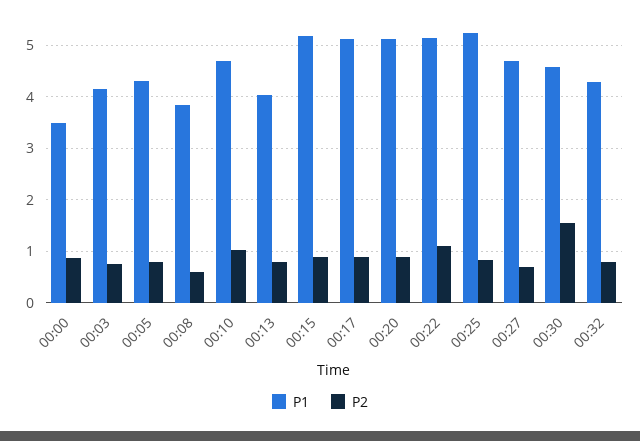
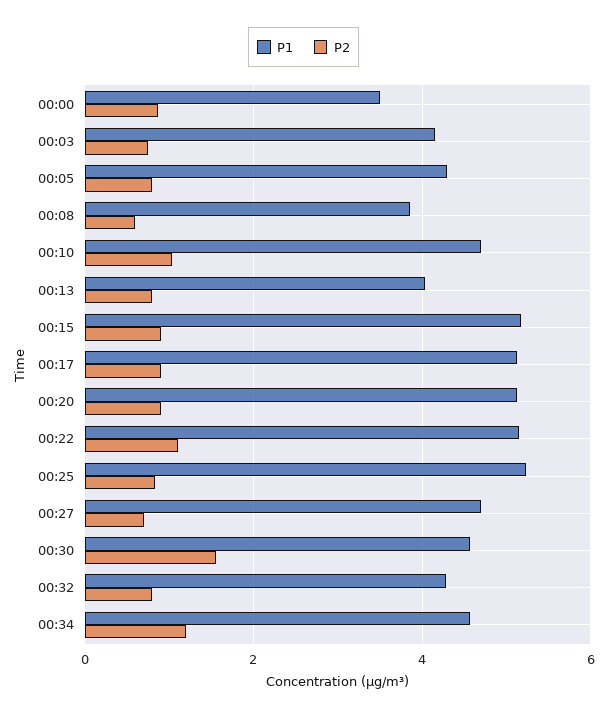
P1, 00:34: none -> 4.6
P2, 00:34: none -> 1.2

